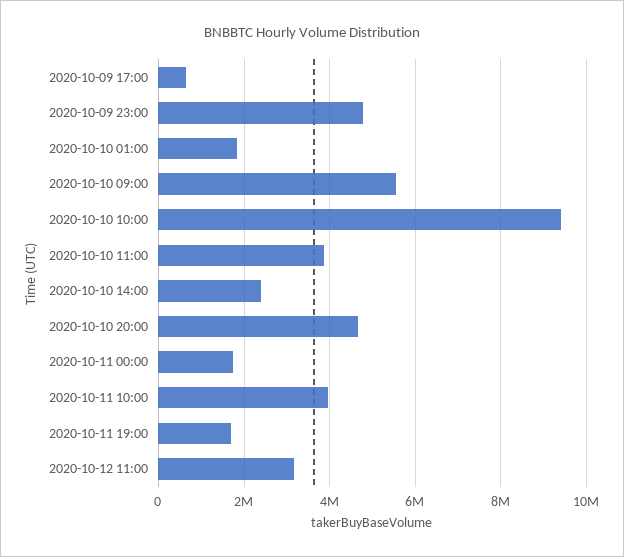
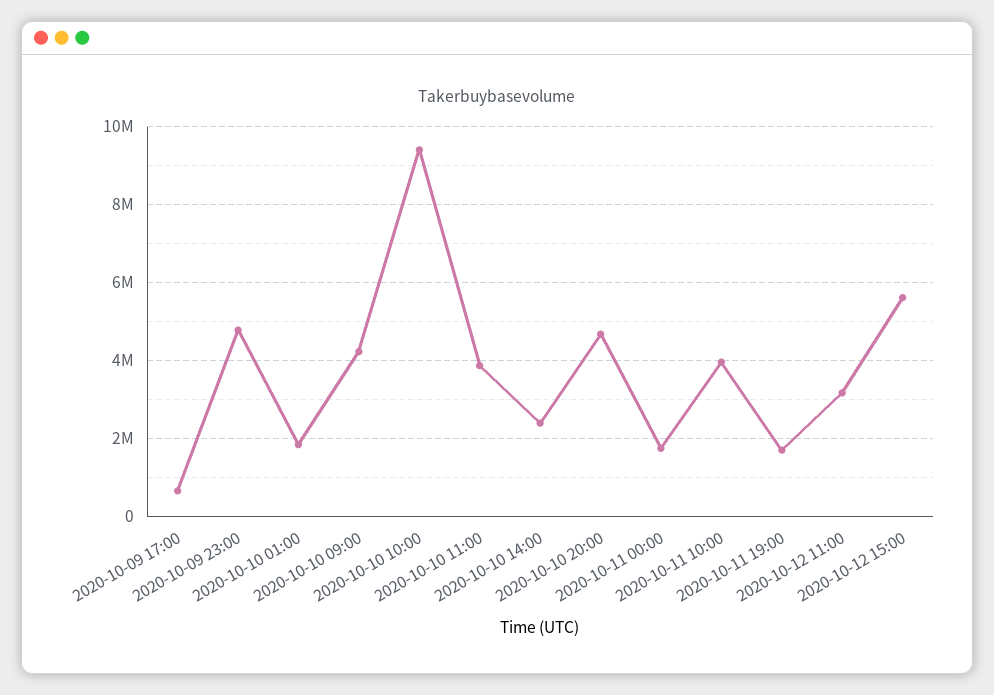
2020-10-10 09:00: 5600000 -> 4200000
2020-10-12 15:00: none -> 5600000

